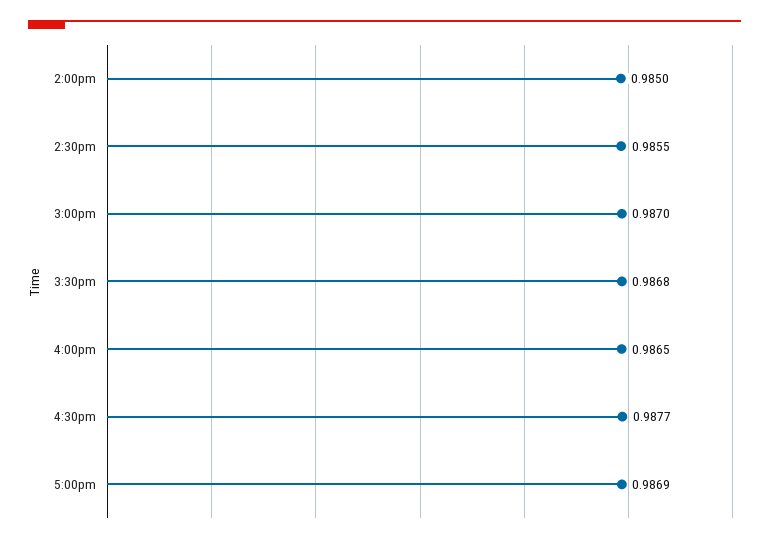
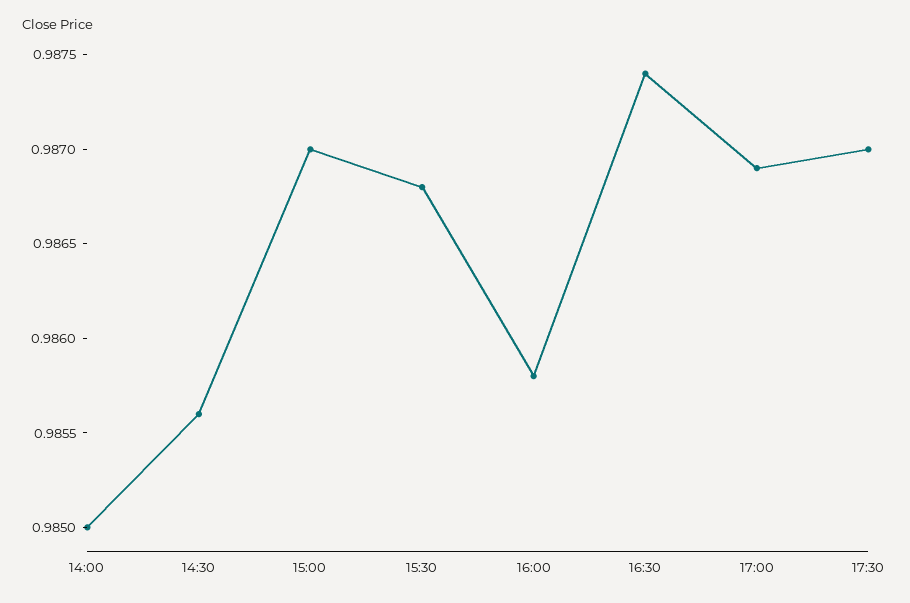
2:30pm: 0.9855 -> 0.9856
4:00pm: 0.9865 -> 0.9858
4:30pm: 0.9877 -> 0.9874
17:30: none -> 0.987

